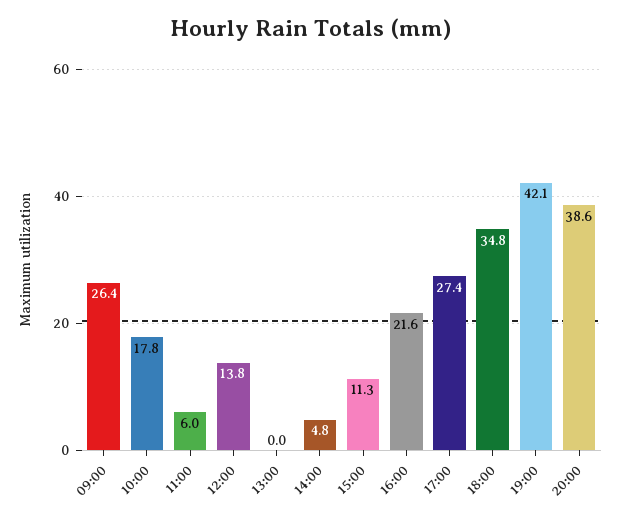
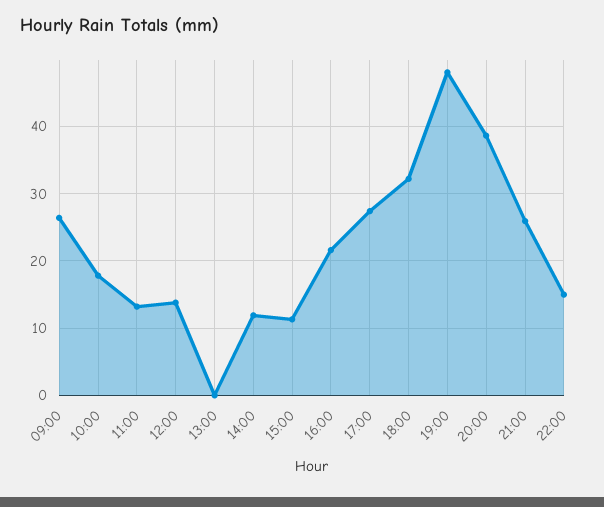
11:00: 6 -> 13
14:00: 4.8 -> 12
18:00: 34.8 -> 32
19:00: 42.1 -> 48
21:00: none -> 26
22:00: none -> 15

